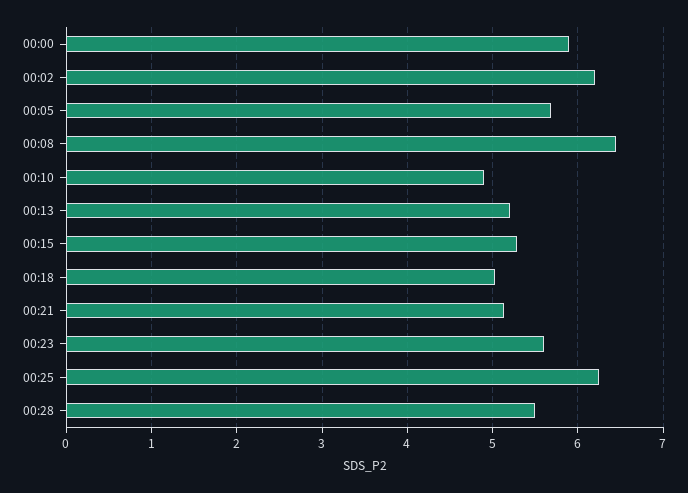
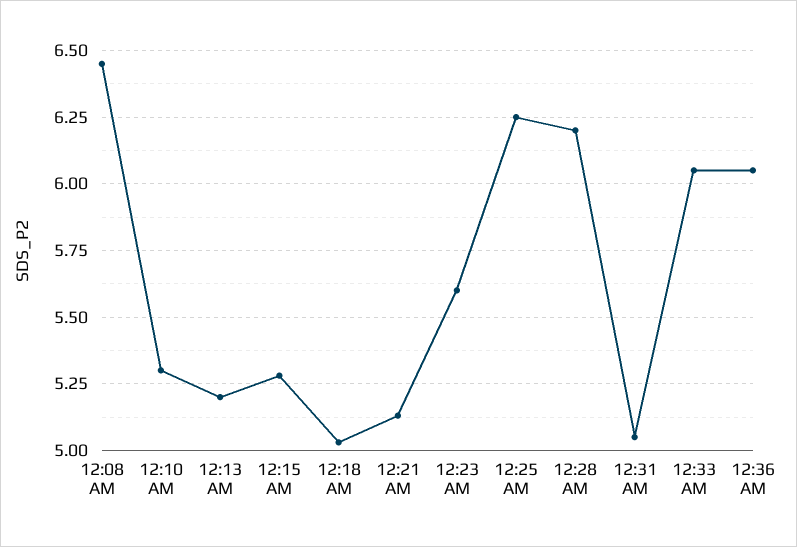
00:00: 5.9 -> none
00:02: 6.2 -> none
00:05: 5.7 -> none
00:10: 4.9 -> 5.3
00:28: 5.5 -> 6.2
12:31 AM: none -> 5.05
12:33 AM: none -> 6.05
12:36 AM: none -> 6.05

